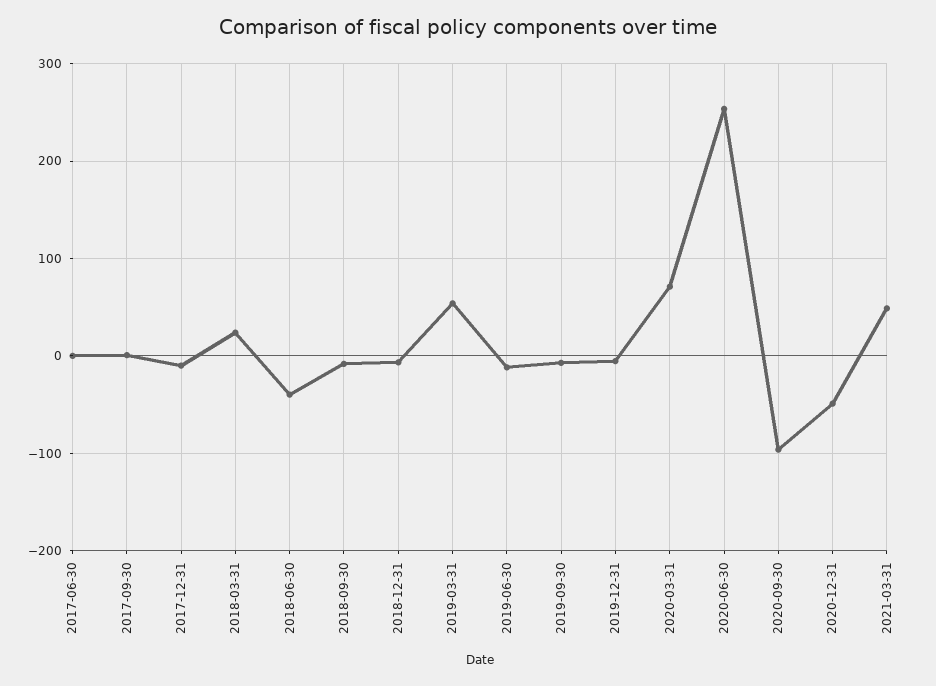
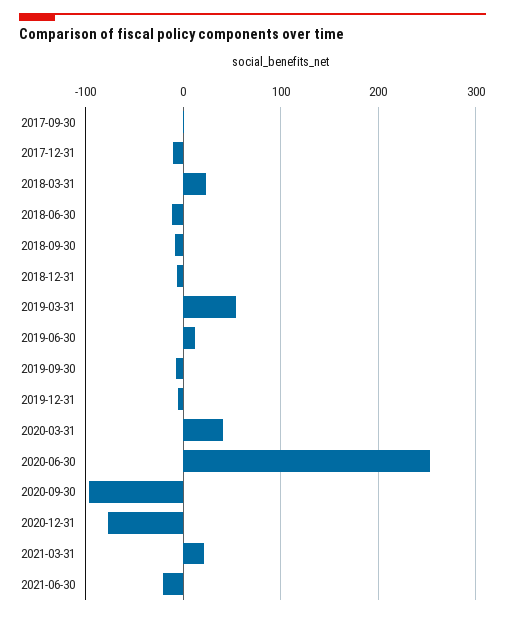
2017-06-30: 0 -> none
2018-06-30: -40 -> -10
2019-06-30: -10 -> 10
2020-03-31: 70 -> 40
2020-12-31: -50 -> -80
2021-03-31: 50 -> 20
2021-06-30: none -> -20

